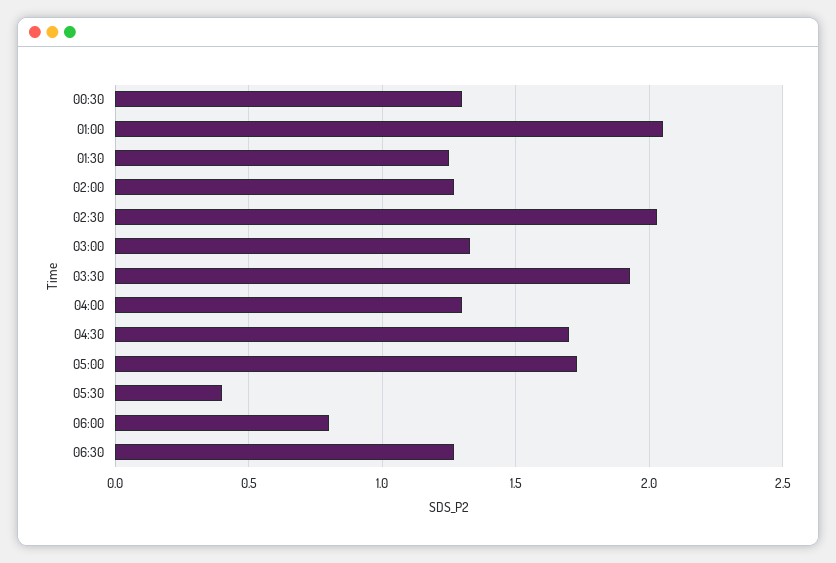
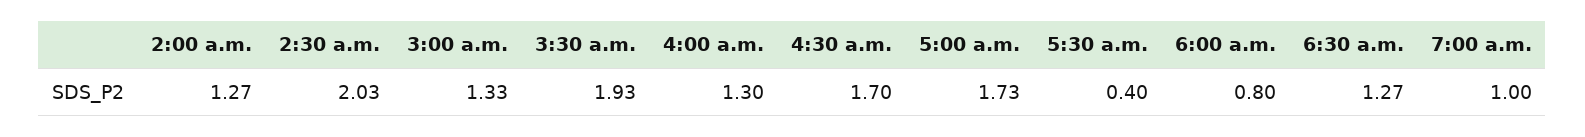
00:30: 1.3 -> none
01:00: 2.05 -> none
01:30: 1.25 -> none
7:00 a.m.: none -> 1

